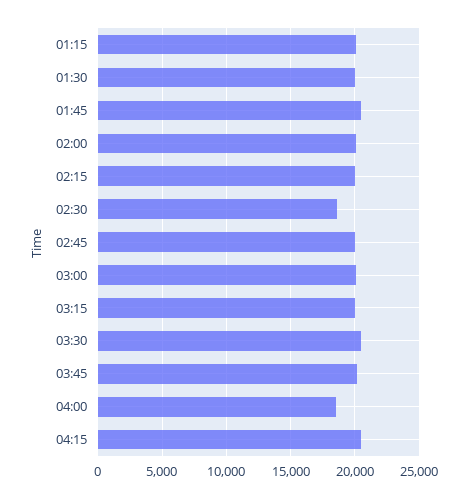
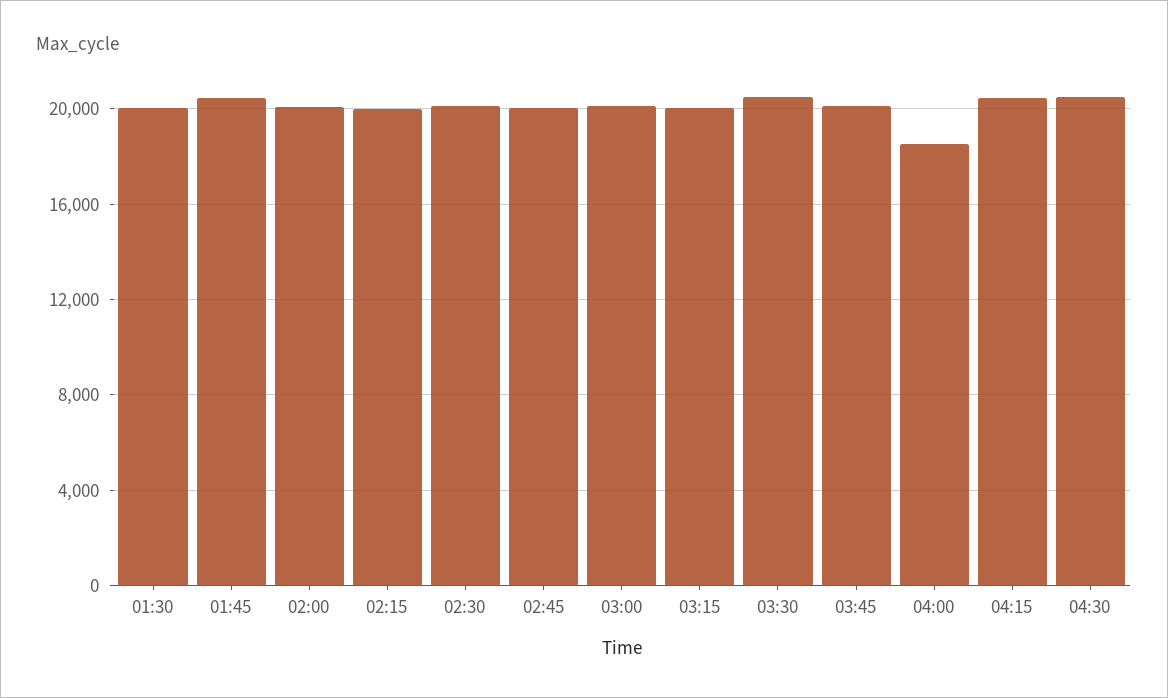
01:15: 20000 -> none
02:30: 18500 -> 20000
04:30: none -> 20500

